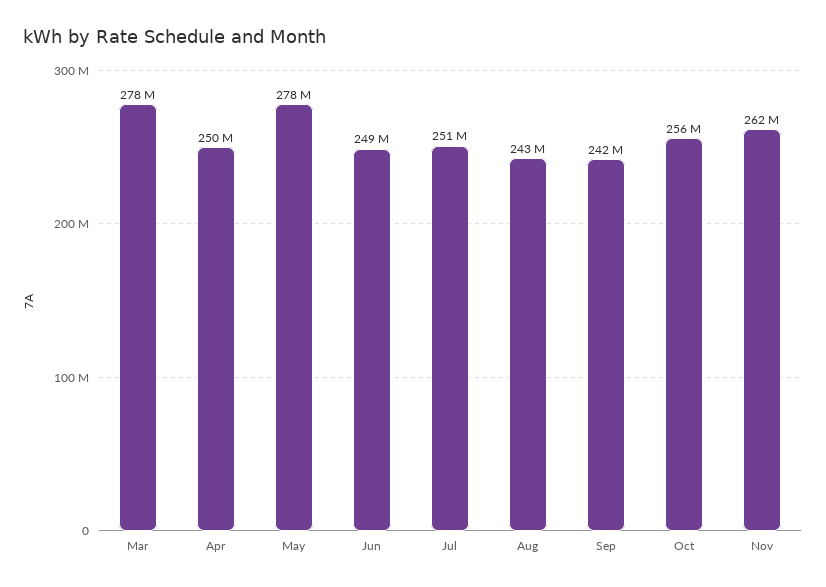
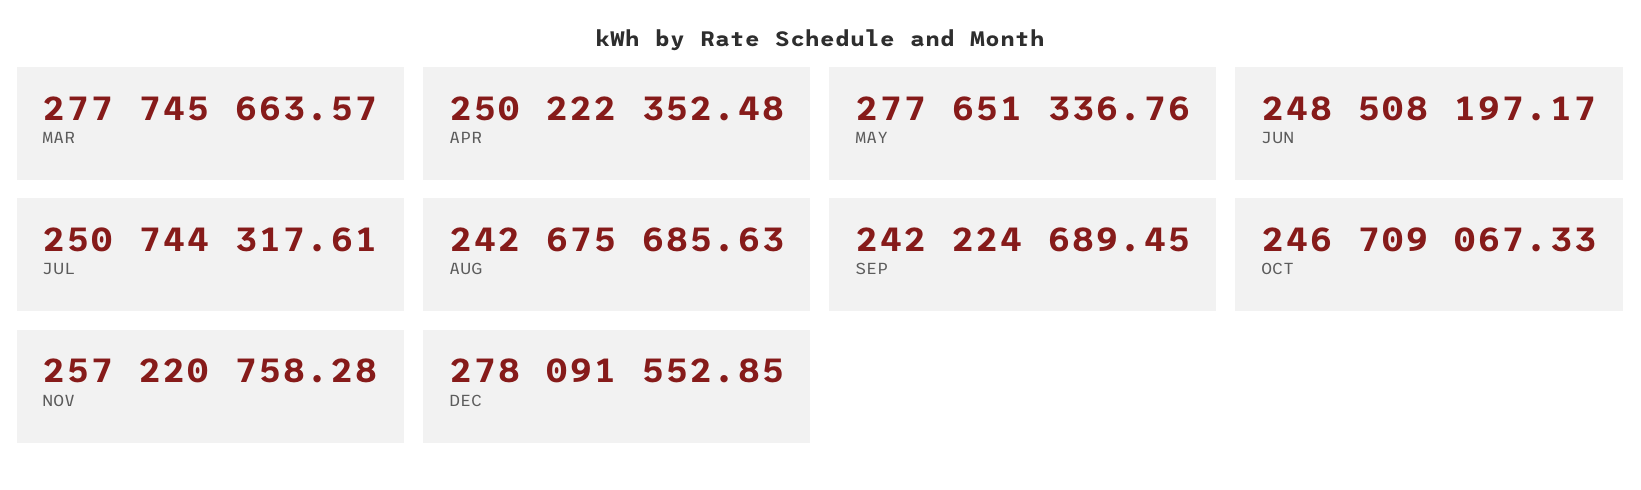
Oct: 256000000 -> 246709067.33
Nov: 262000000 -> 257220758.28
DEC: none -> 278091552.85

